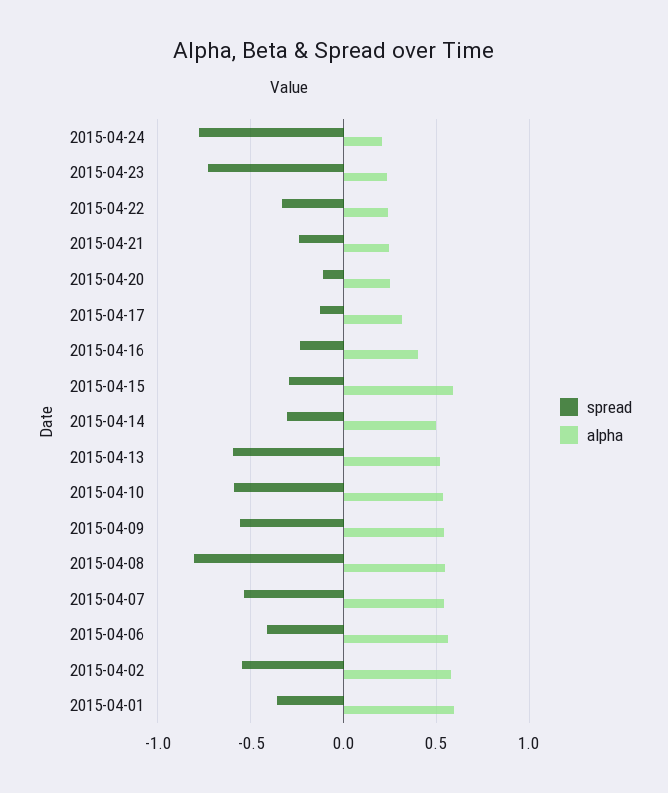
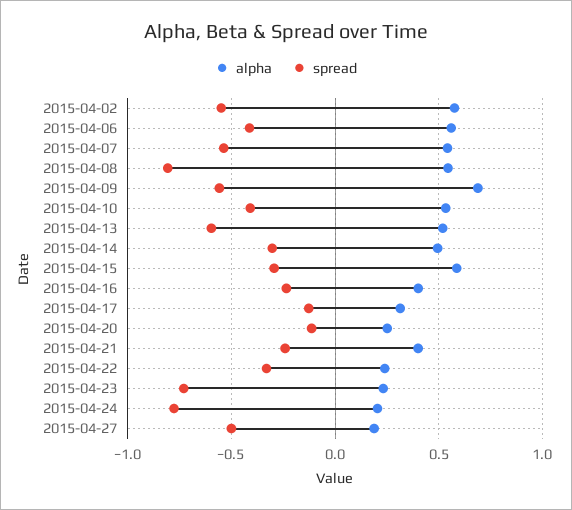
alpha, 2015-04-21: 0.25 -> 0.4
spread, 2015-04-10: -0.6 -> -0.4
alpha, 2015-04-09: 0.55 -> 0.7
spread, 2015-04-01: -0.35 -> none
alpha, 2015-04-01: 0.6 -> none
alpha, 2015-04-27: none -> 0.2
spread, 2015-04-27: none -> -0.5

